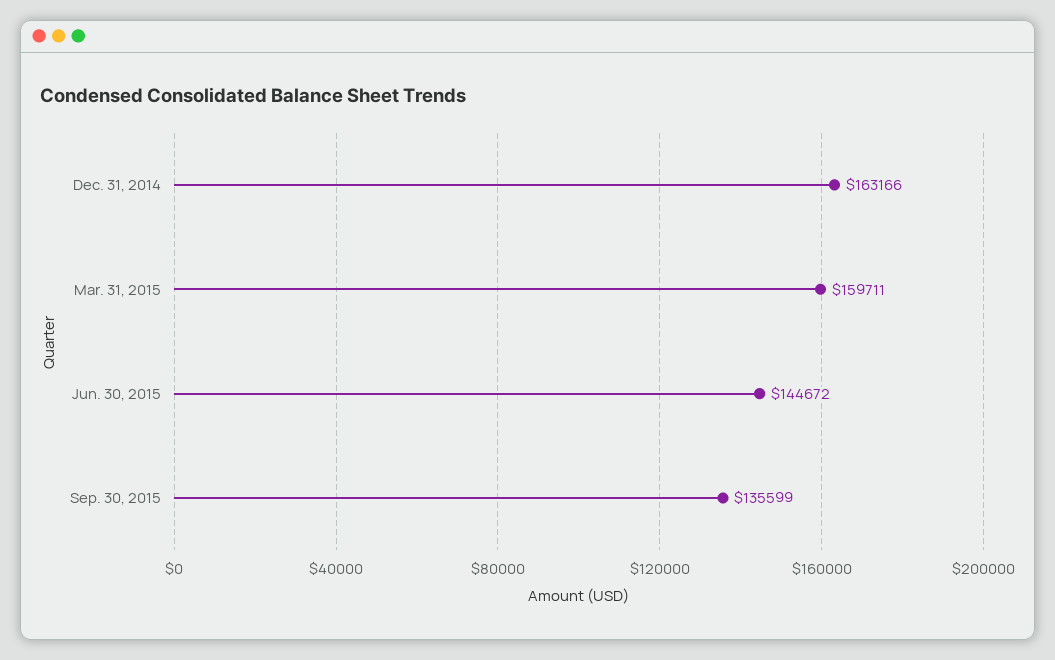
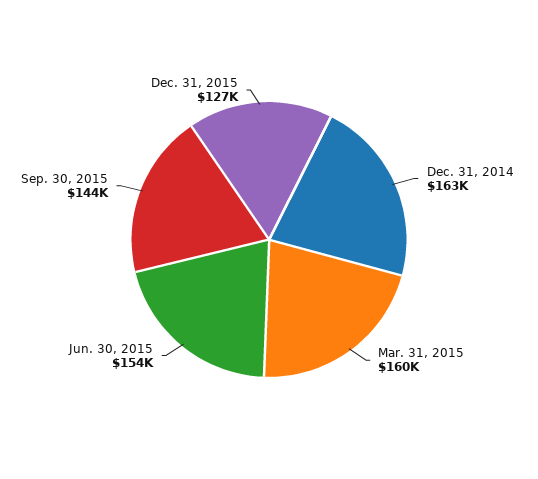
Jun. 30, 2015: 144672 -> 154000
Sep. 30, 2015: 135599 -> 144000
Dec. 31, 2015: none -> 127000

